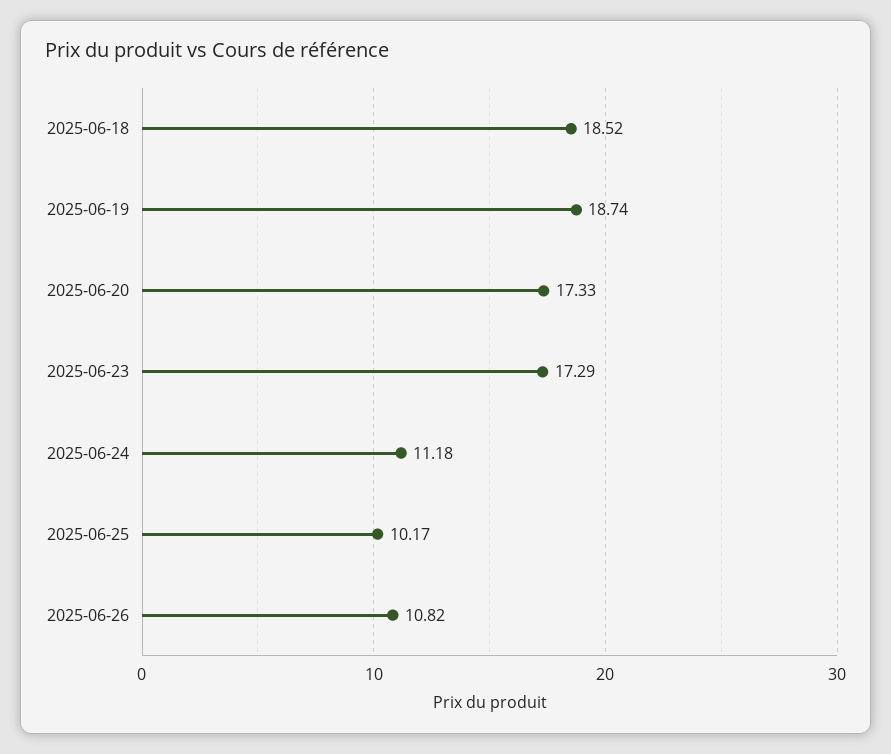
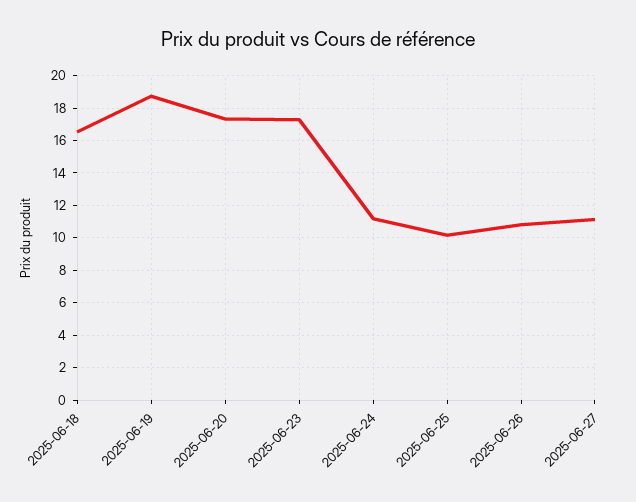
2025-06-18: 18.52 -> 16.5
2025-06-27: none -> 11

